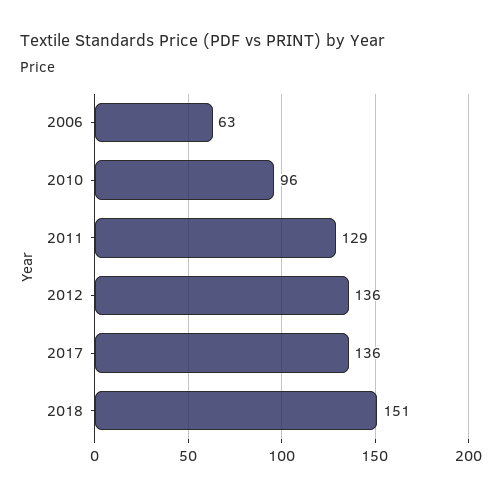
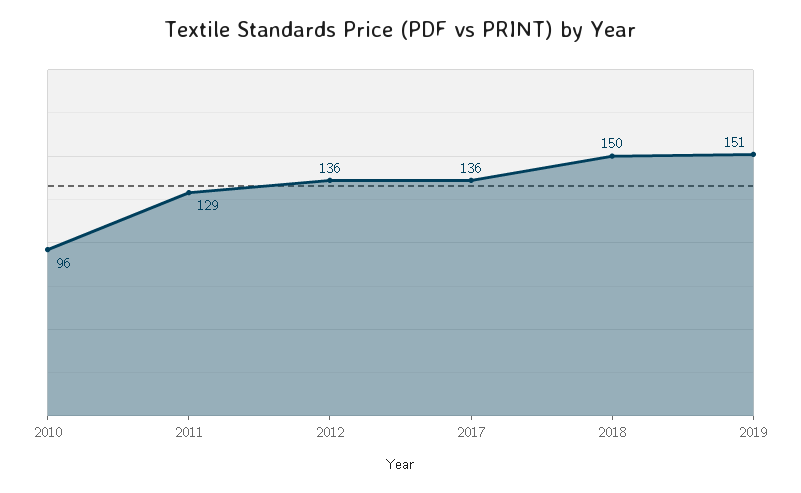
2006: 63 -> none
2018: 151 -> 150
2019: none -> 151

